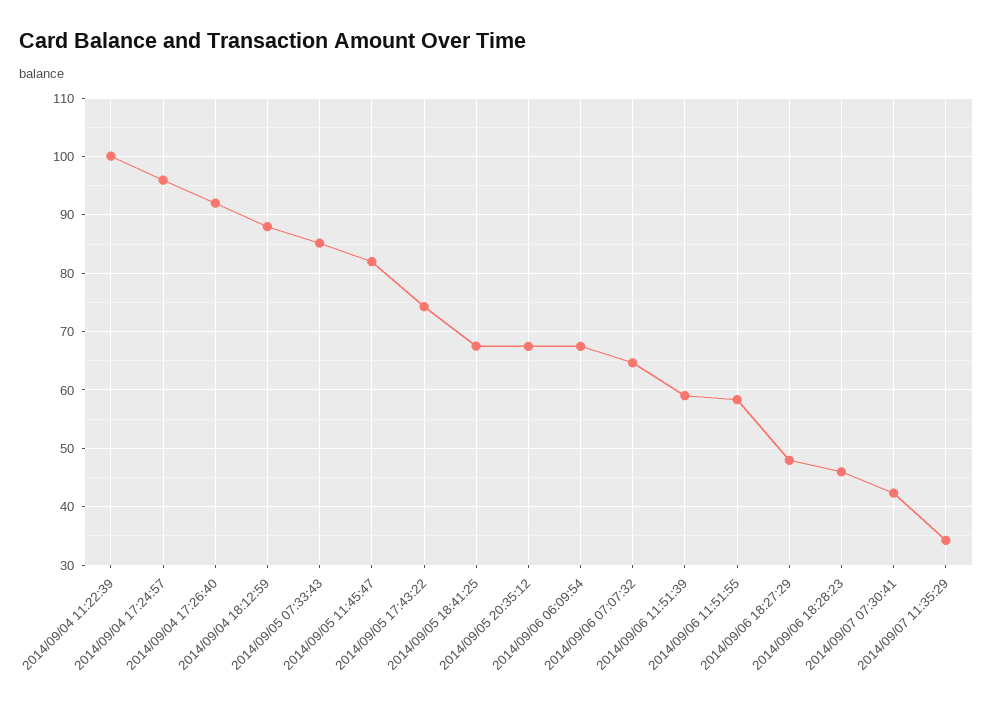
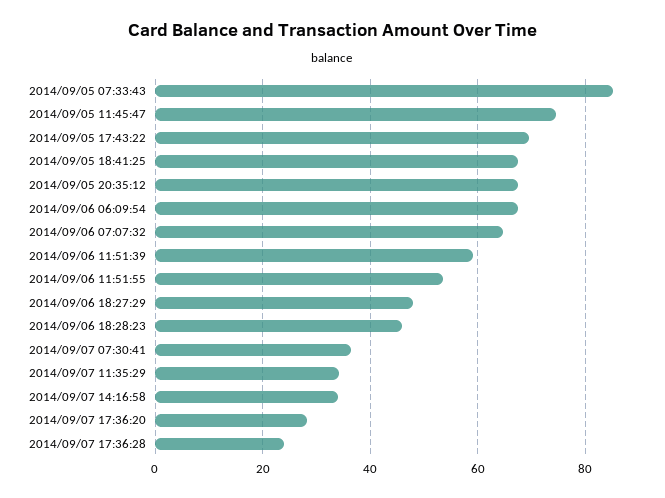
2014/09/04 11:22:39: 100 -> none
2014/09/04 17:24:57: 96 -> none
2014/09/04 17:26:40: 92 -> none
2014/09/04 18:12:59: 88 -> none
2014/09/05 11:45:47: 82 -> 74
2014/09/05 17:43:22: 74 -> 70
2014/09/06 11:51:55: 58 -> 54
2014/09/07 07:30:41: 42 -> 36
2014/09/07 14:16:58: none -> 34
2014/09/07 17:36:20: none -> 28
2014/09/07 17:36:28: none -> 24

